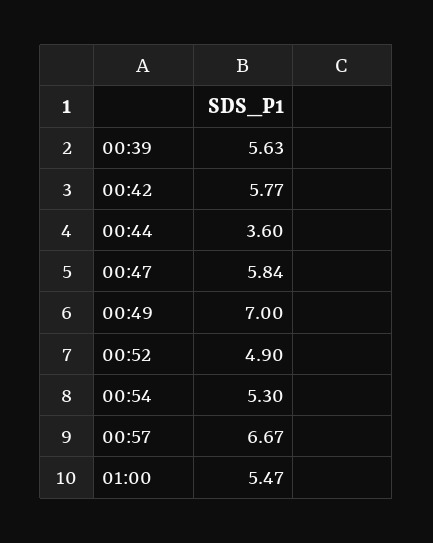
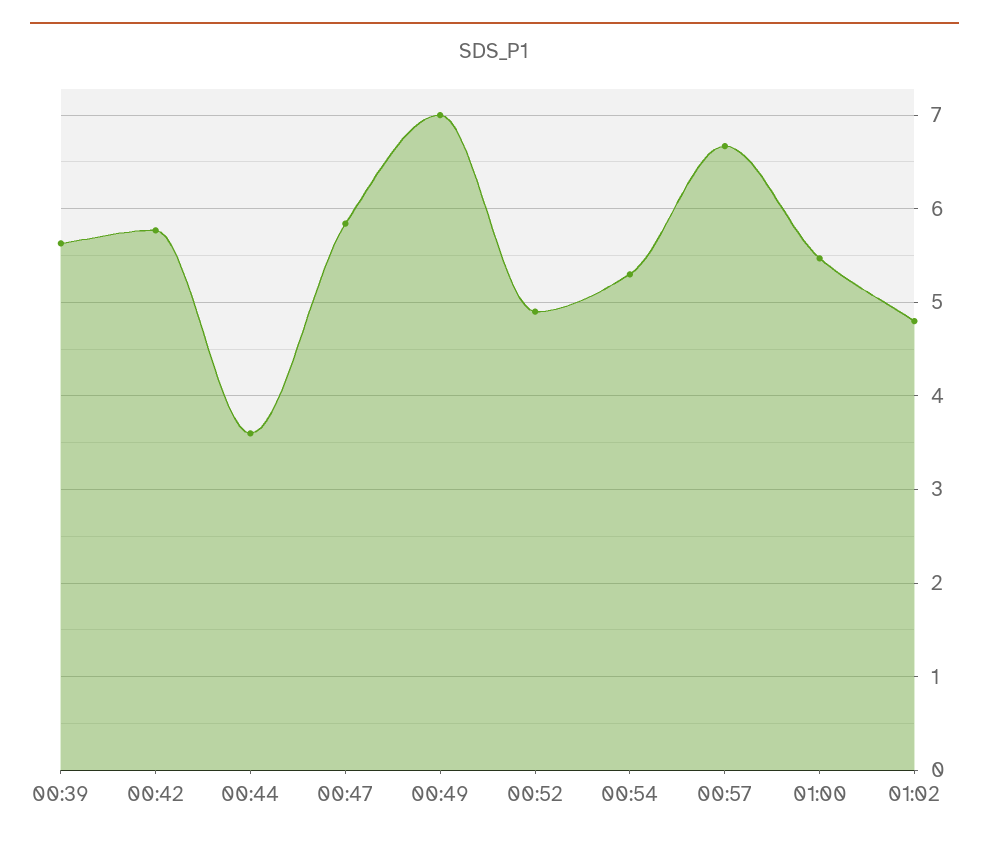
01:02: none -> 4.8

